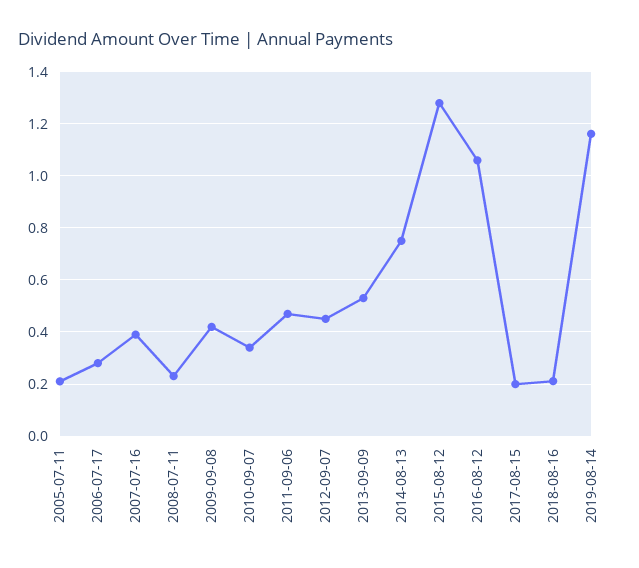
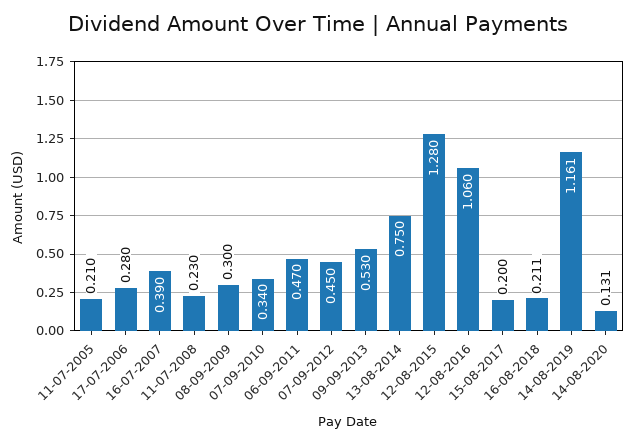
2009-09-08: 0.425 -> 0.3
14-08-2020: none -> 0.131

